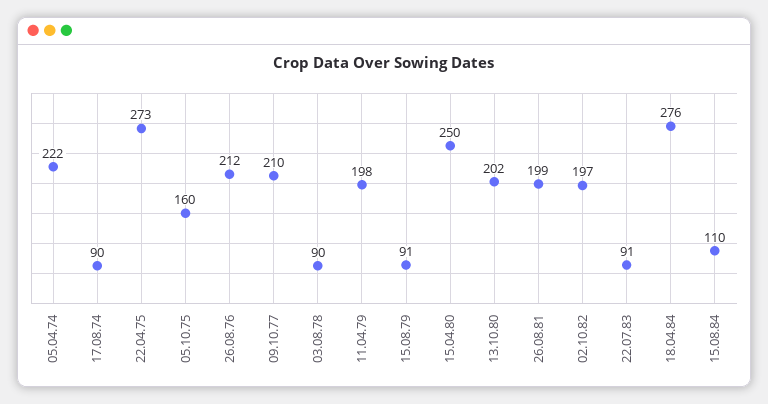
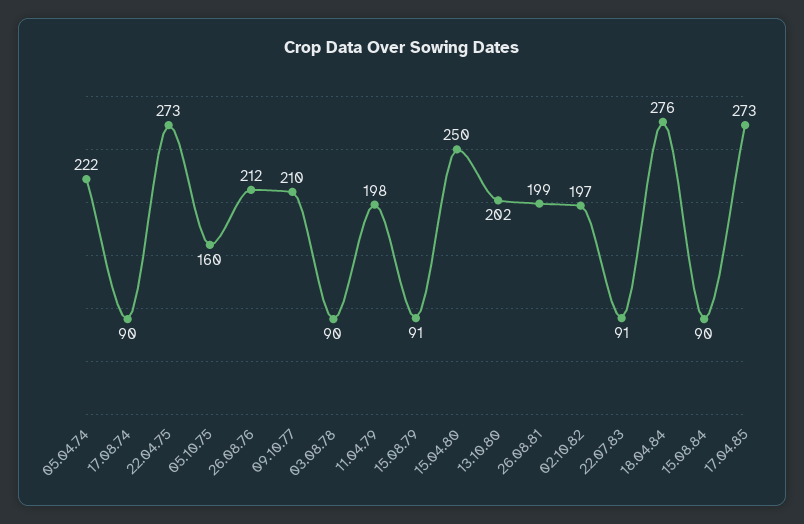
15.08.84: 110 -> 90
17.04.85: none -> 273

